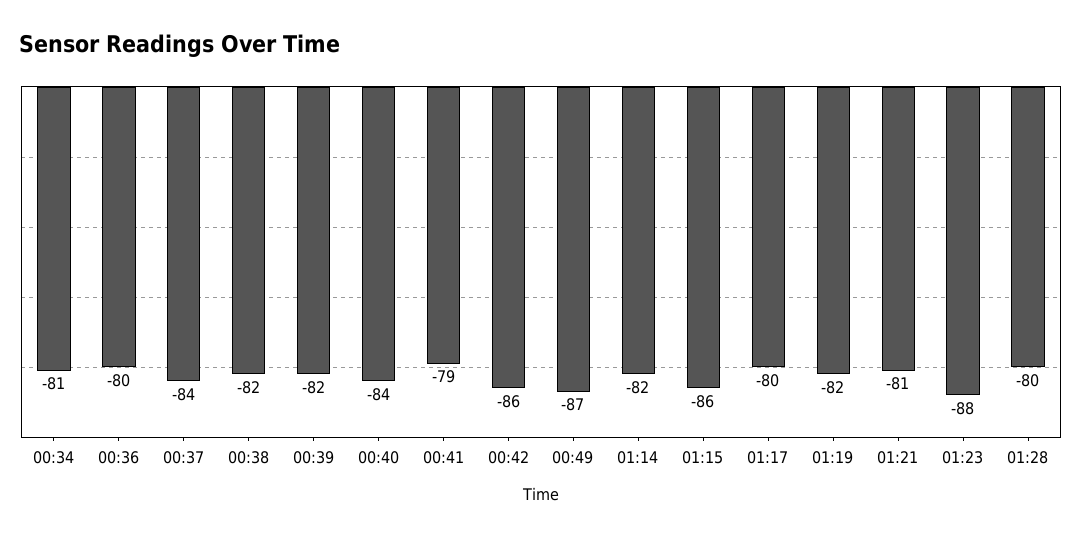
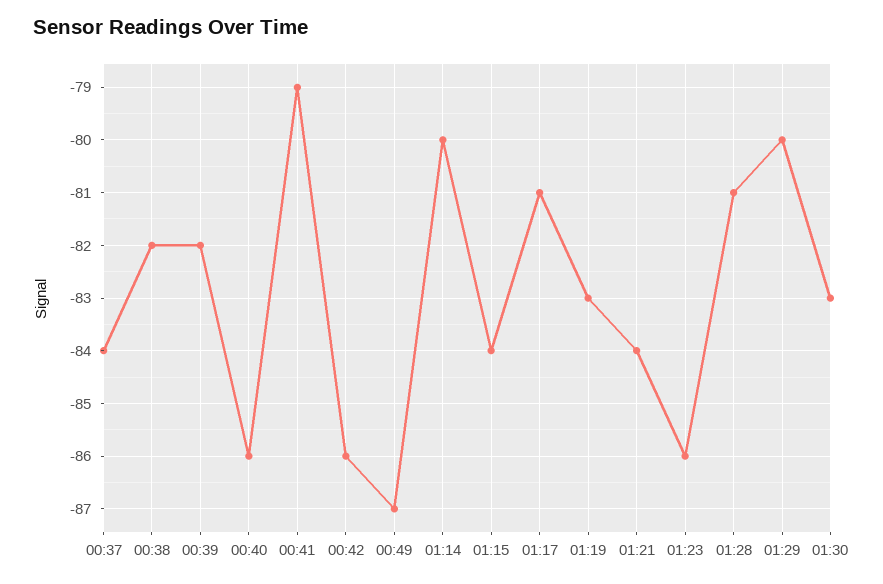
00:34: -81 -> none
00:36: -80 -> none
00:40: -84 -> -86
01:14: -82 -> -80
01:15: -86 -> -84
01:17: -80 -> -81
01:19: -82 -> -83
01:21: -81 -> -84
01:23: -88 -> -86
01:28: -80 -> -81
01:29: none -> -80
01:30: none -> -83

